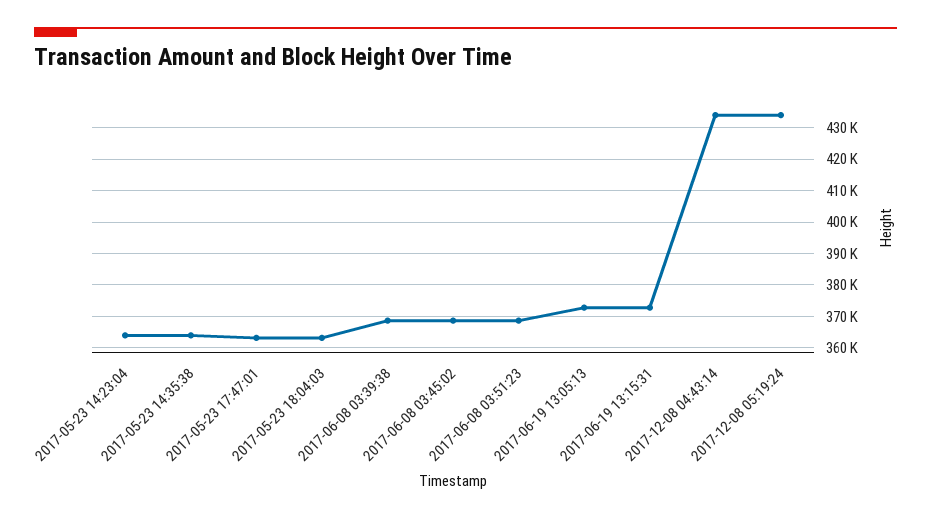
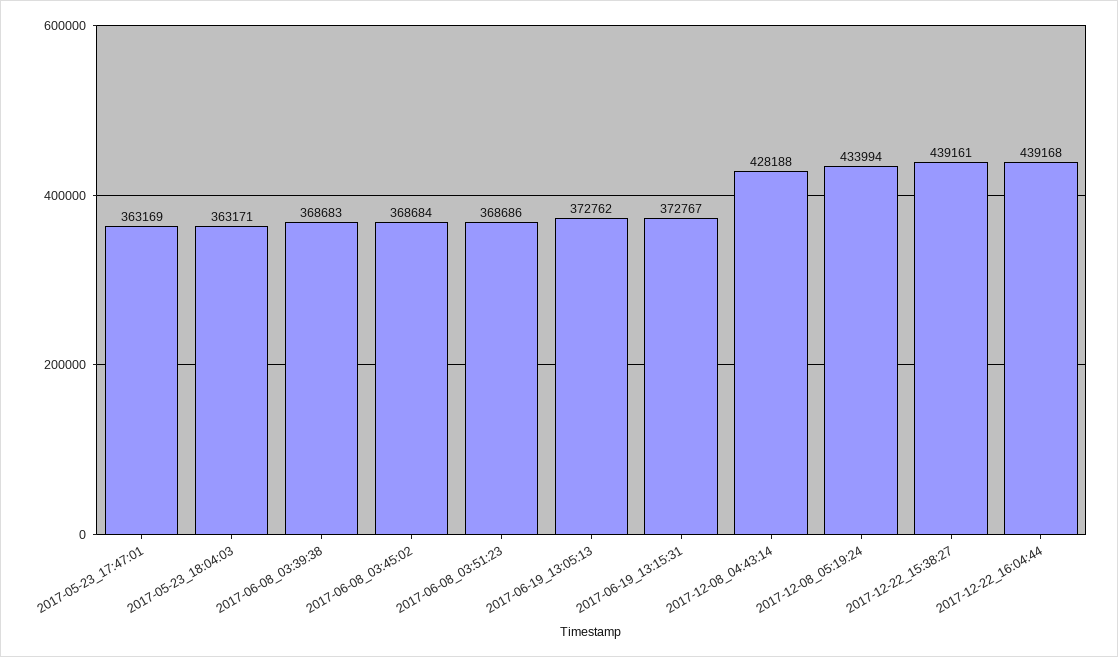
2017-05-23 14:23:04: 364000 -> none
2017-05-23 14:35:38: 364000 -> none
2017-12-08 04:43:14: 434000 -> 428188
2017-12-22_15:38:27: none -> 439161
2017-12-22_16:04:44: none -> 439168

